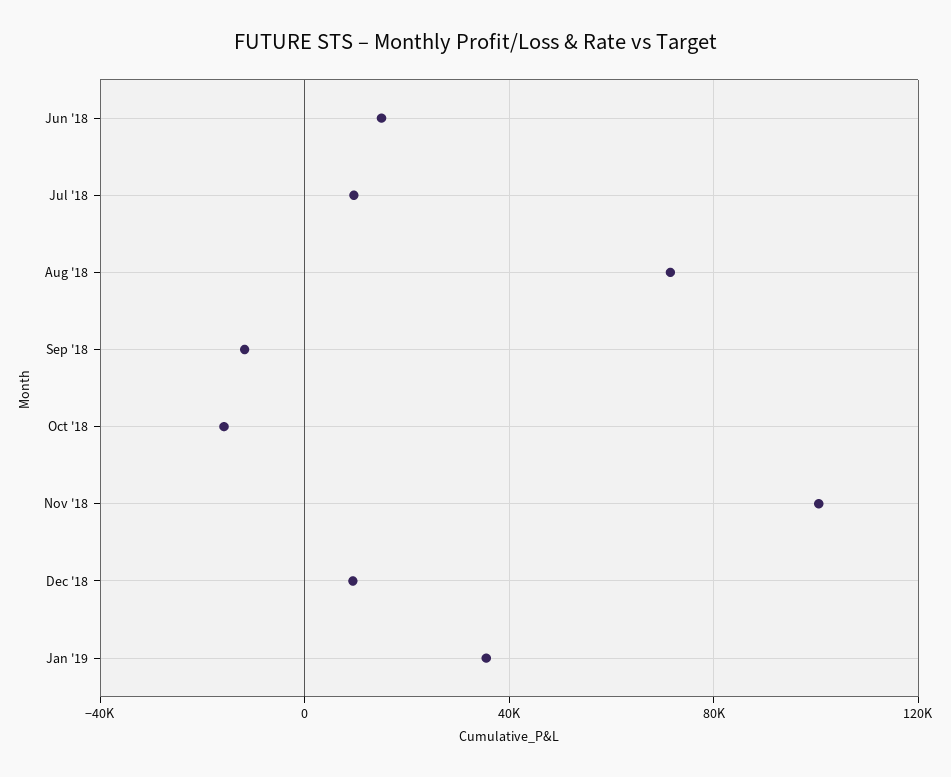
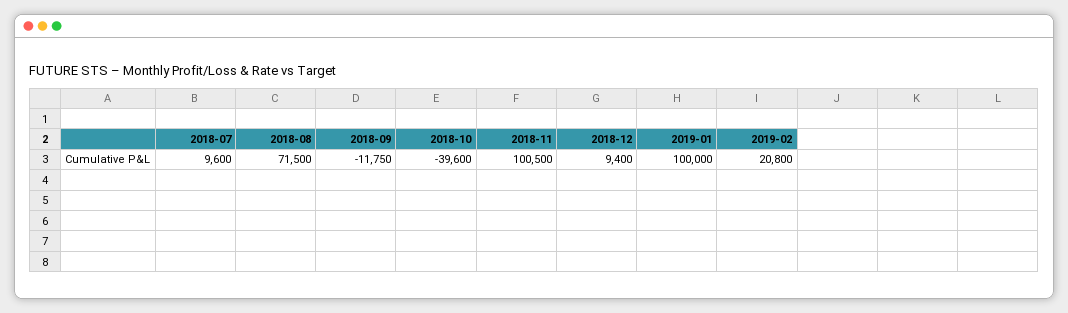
Jun '18: 15000 -> none
Oct '18: -15000 -> -39600
Jan '19: 35000 -> 100000
2019-02: none -> 20800

